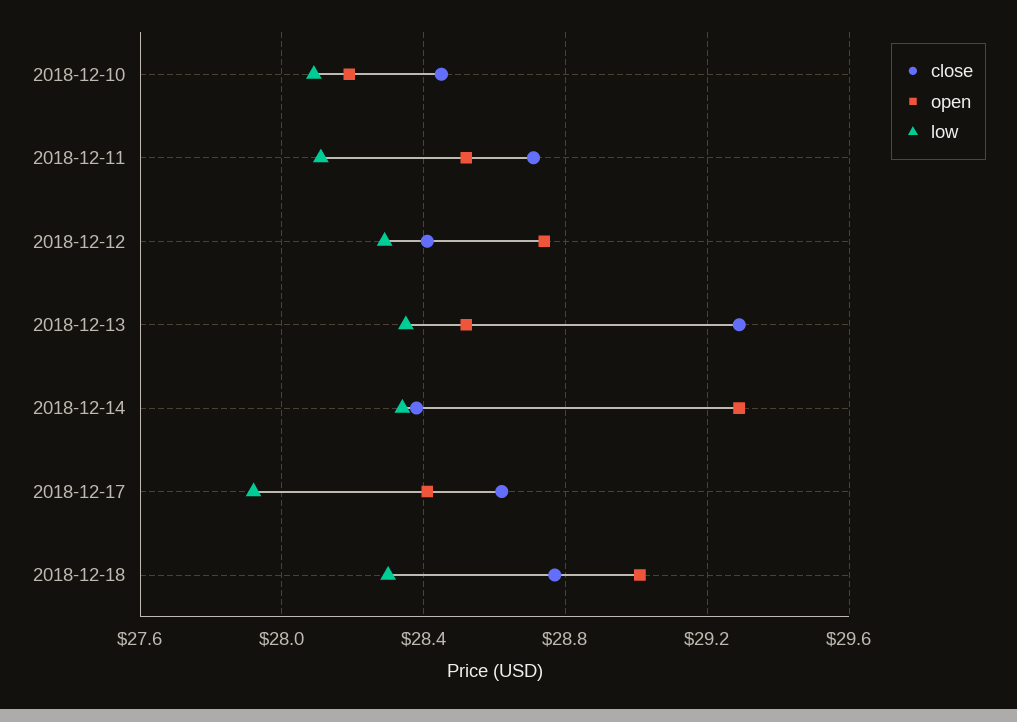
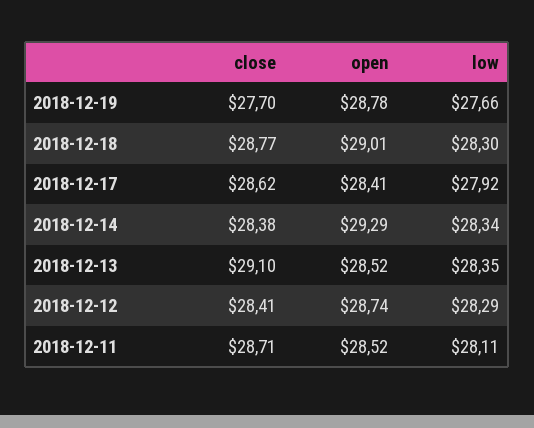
close, 2018-12-10: 28.45 -> none
open, 2018-12-10: 28.2 -> none
low, 2018-12-10: 28.1 -> none
close, 2018-12-13: 29.3 -> 29.1
close, 2018-12-19: none -> 27.7
open, 2018-12-19: none -> 28.78
low, 2018-12-19: none -> 27.66

